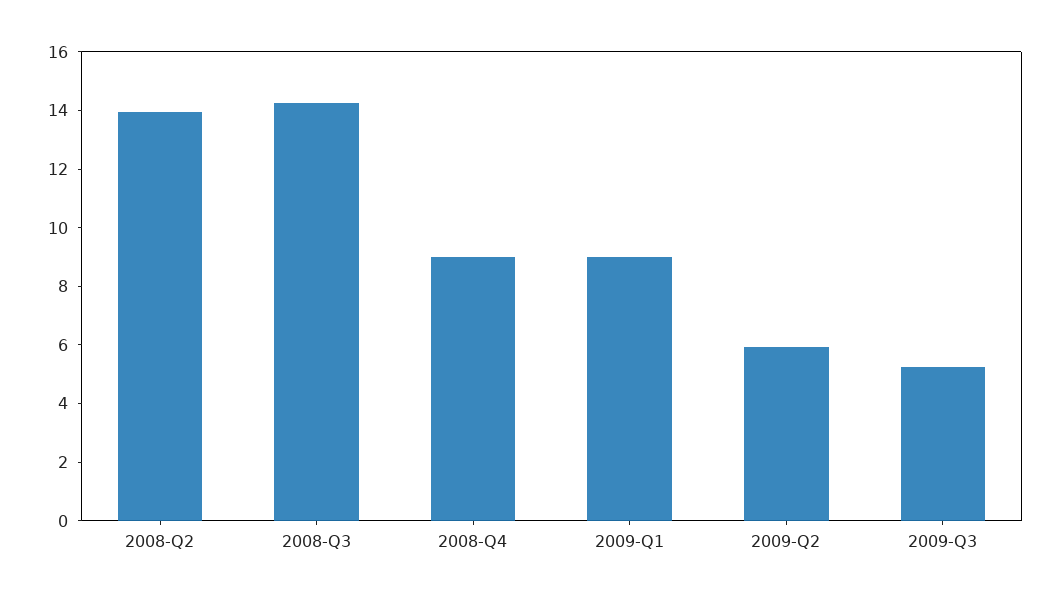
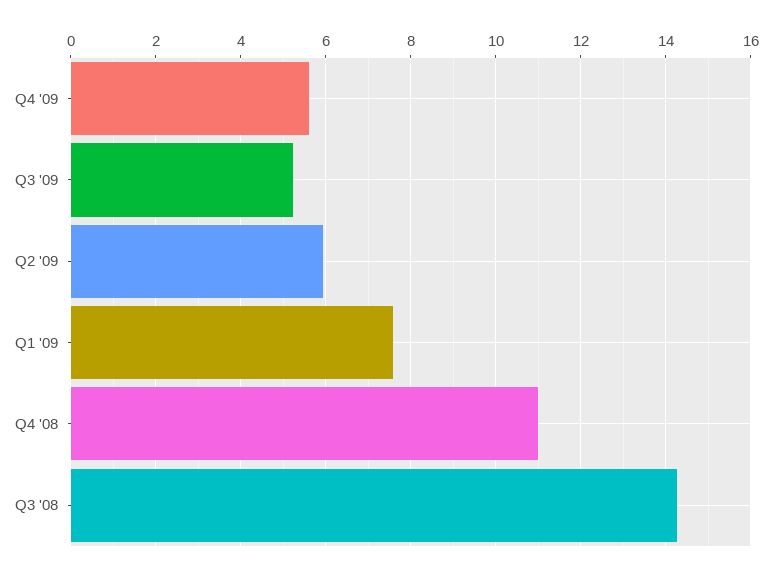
2008-Q2: 14 -> none
2008-Q4: 9 -> 11
2009-Q1: 9 -> 7.6
Q4 '09: none -> 5.6

